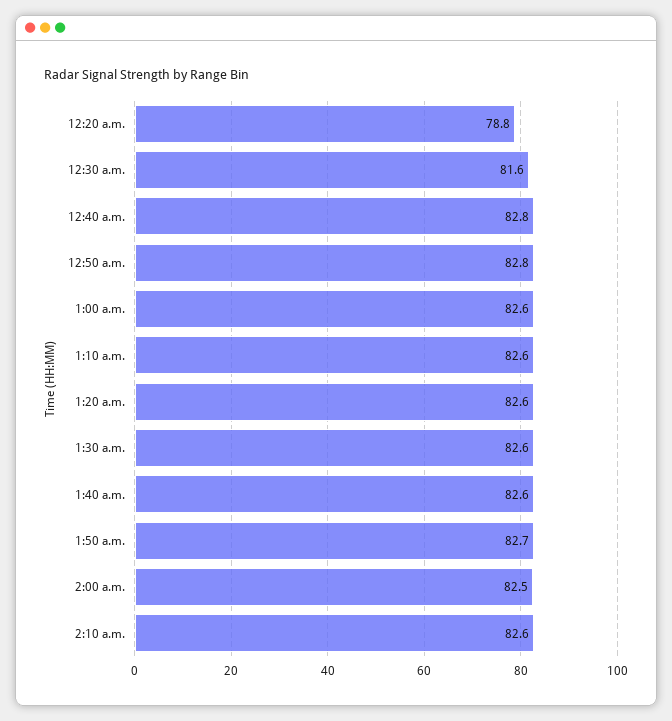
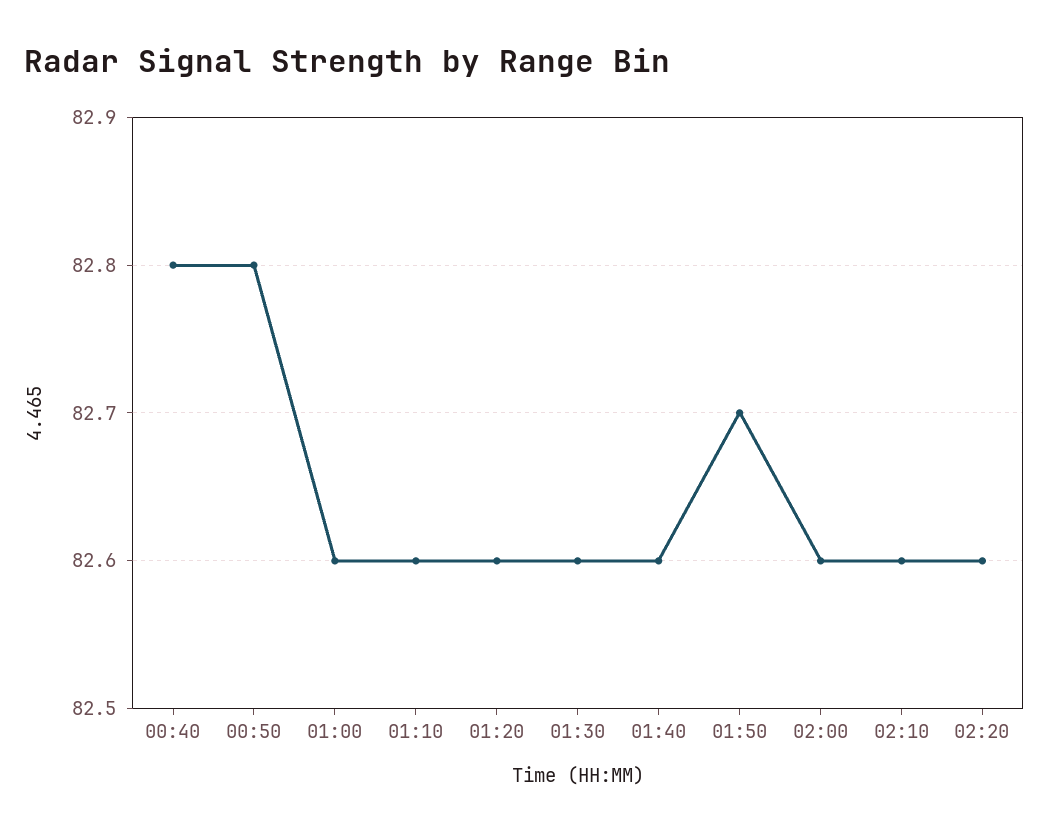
12:20 a.m.: 78.8 -> none
12:30 a.m.: 81.6 -> none
2:00 a.m.: 82.5 -> 82.6
02:20: none -> 82.6

